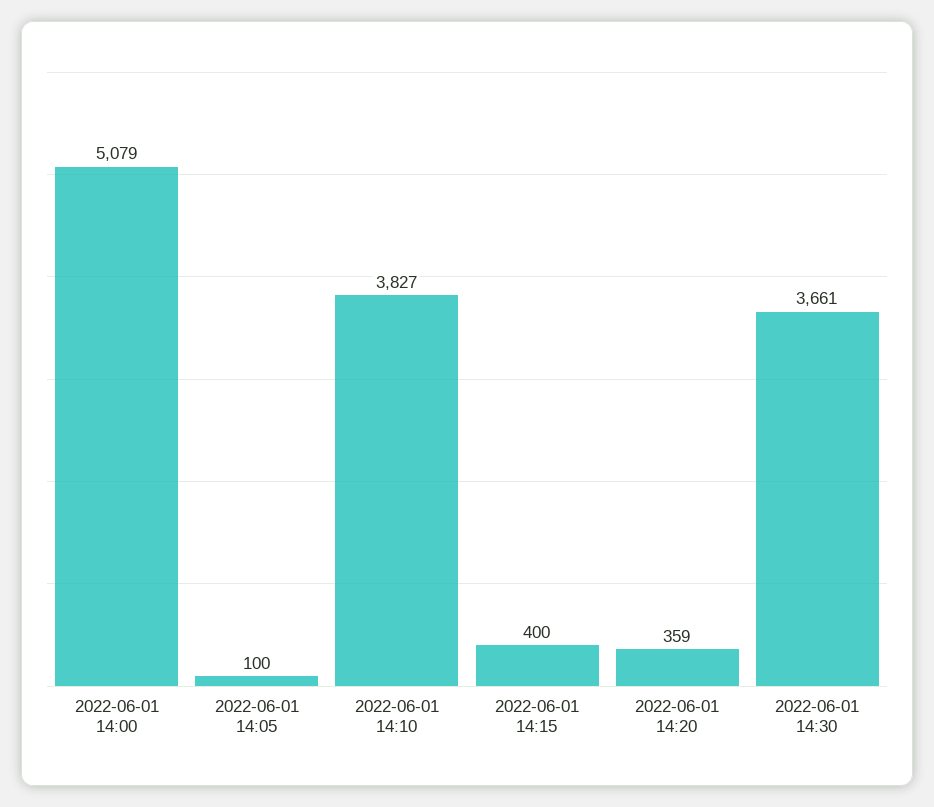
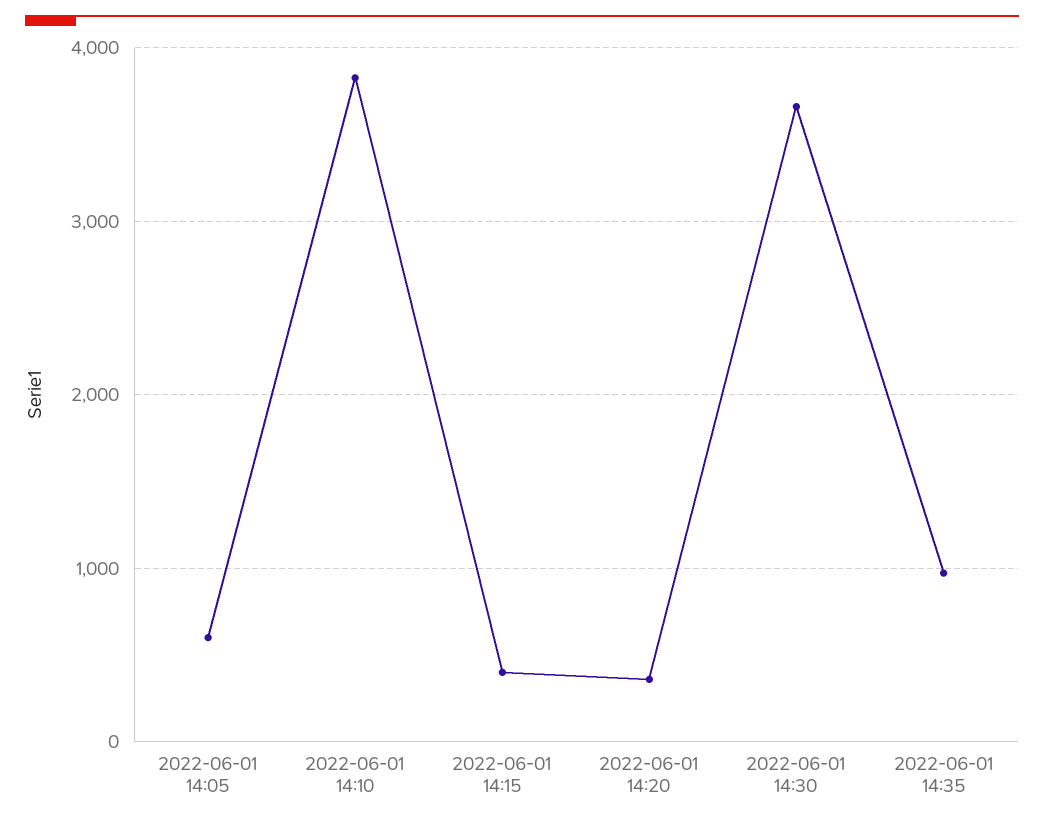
2022-06-01 14:00: 5079 -> none
2022-06-01 14:05: 100 -> 600
2022-06-01 14:35: none -> 1000

